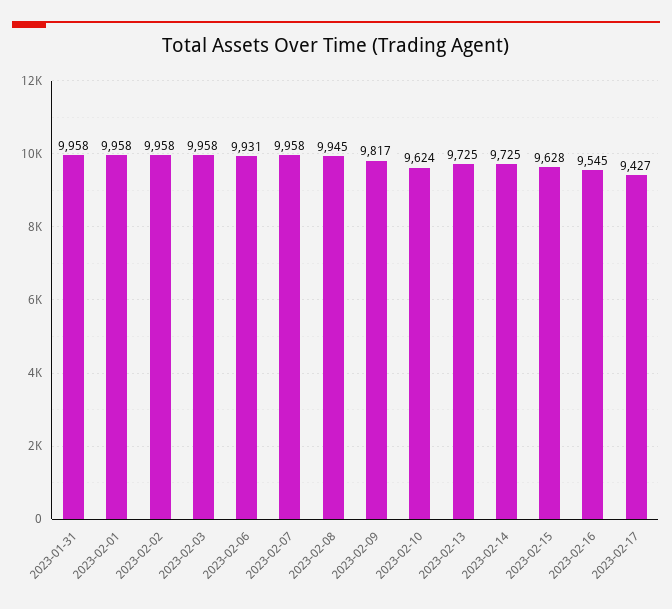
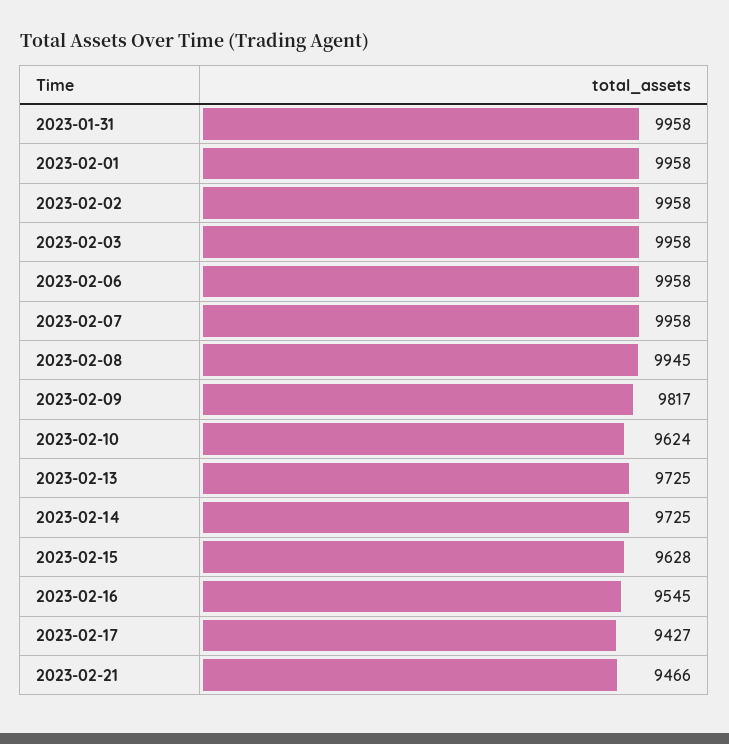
2023-02-06: 9931 -> 9958
2023-02-21: none -> 9466

